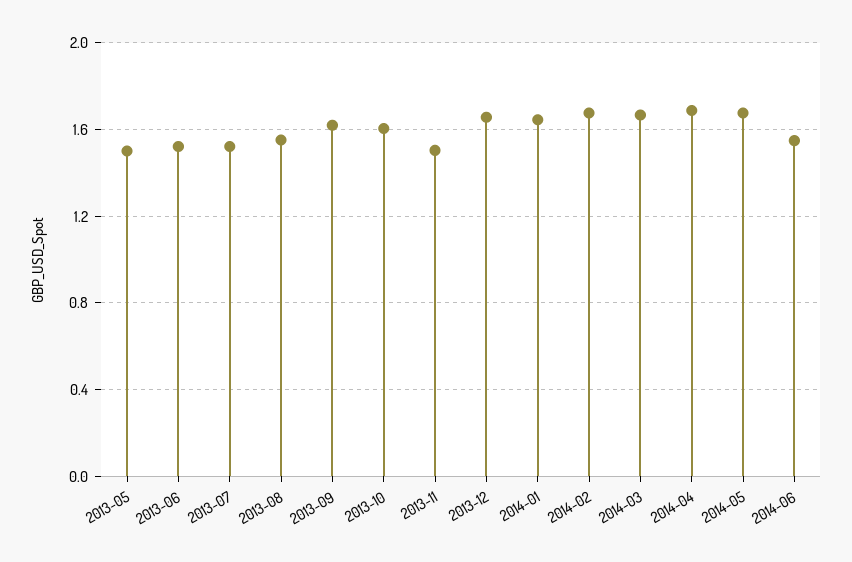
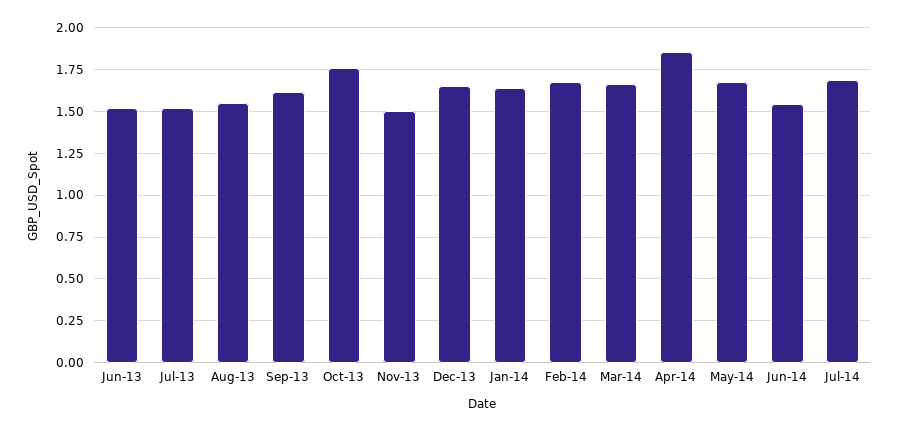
2013-05: 1.5 -> none
2013-10: 1.6 -> 1.75
2014-04: 1.7 -> 1.85
Jul-14: none -> 1.7

